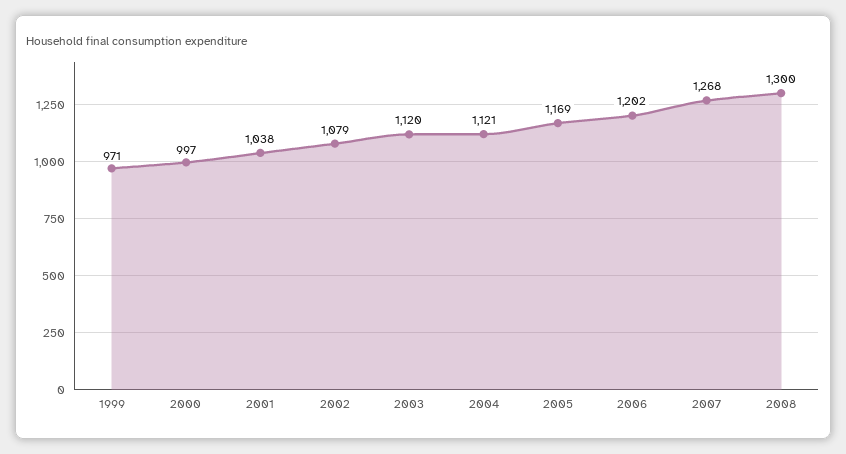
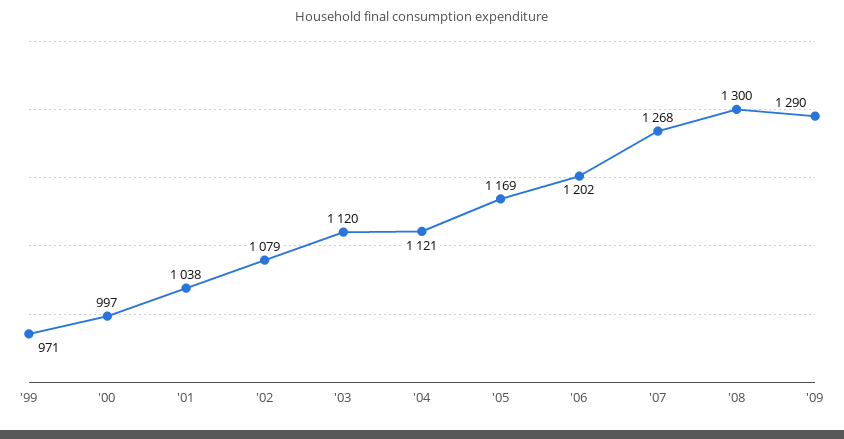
'09: none -> 1290

